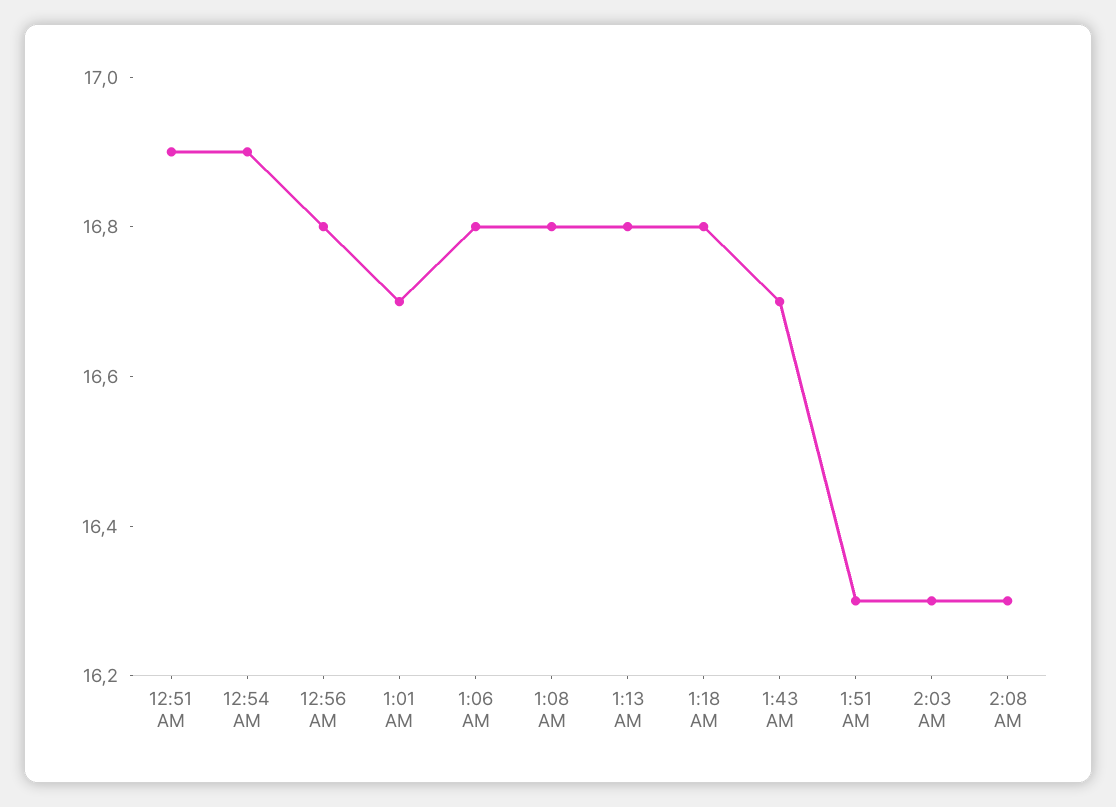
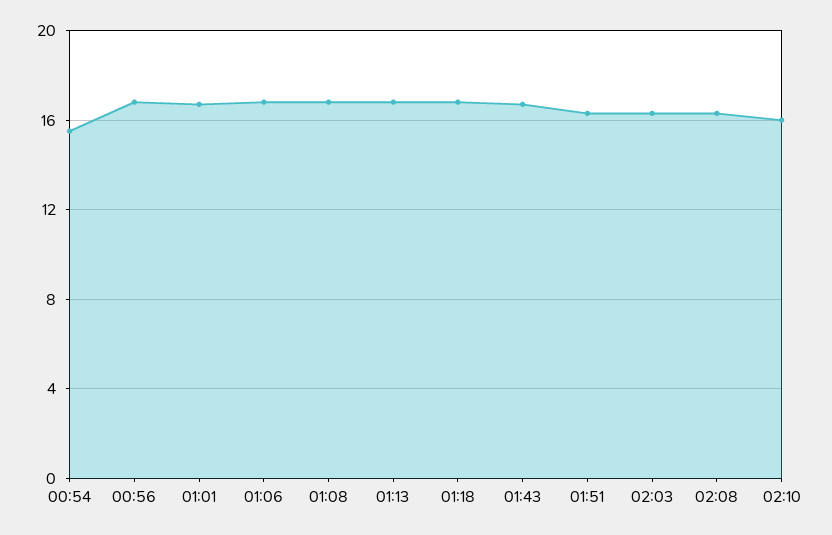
12:51 AM: 16.9 -> none
12:54 AM: 16.9 -> 15.5
02:10: none -> 16

